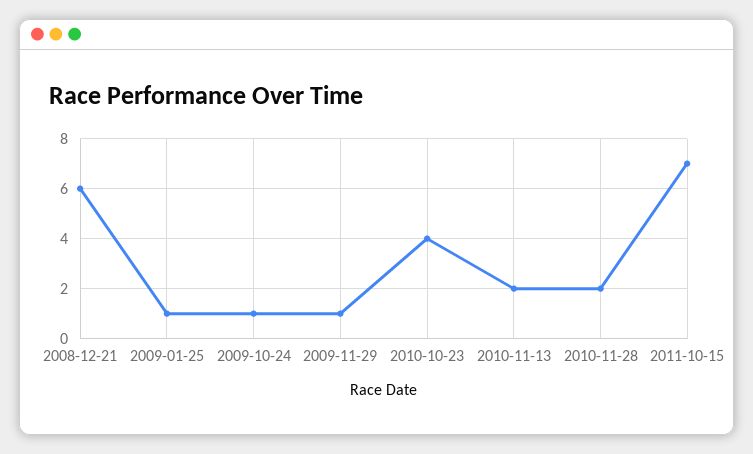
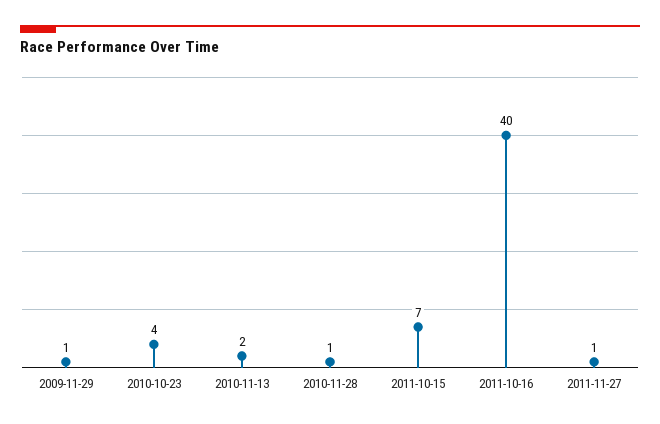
2008-12-21: 6 -> none
2009-01-25: 1 -> none
2009-10-24: 1 -> none
2010-11-28: 2 -> 1
2011-10-16: none -> 40
2011-11-27: none -> 1

